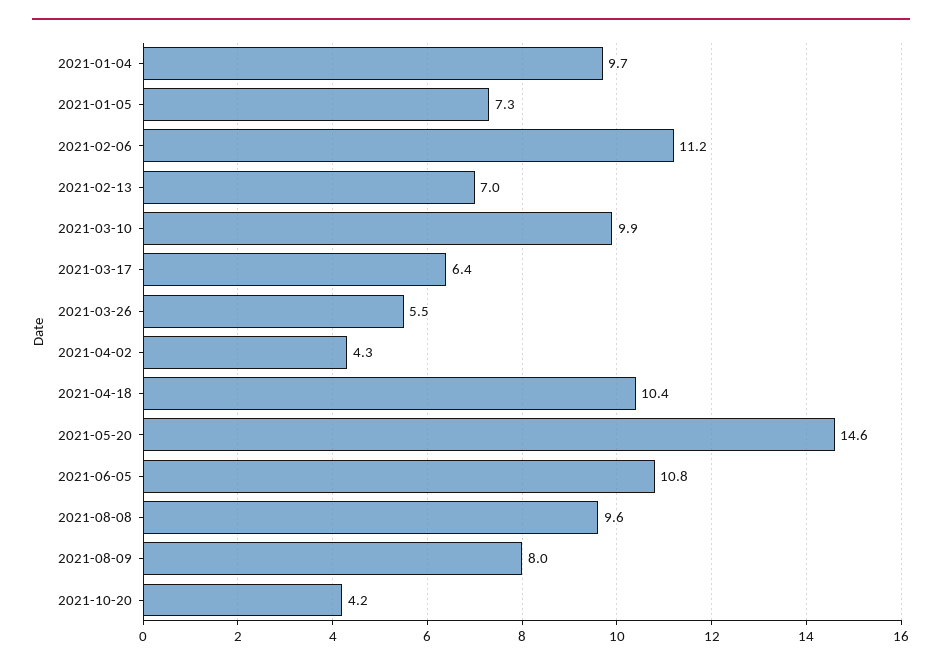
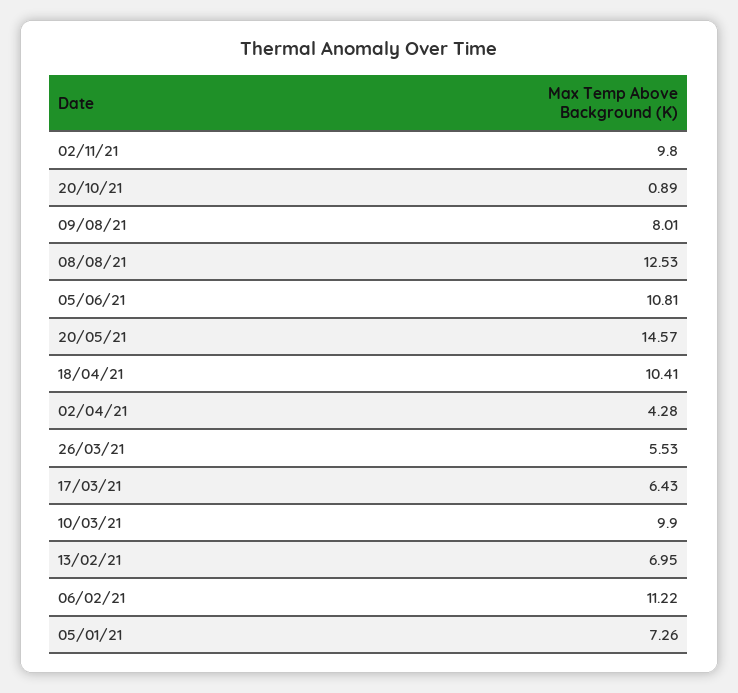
2021-01-04: 9.7 -> none
2021-08-08: 9.6 -> 12.53
2021-10-20: 4.2 -> 0.89
02/11/21: none -> 9.8

